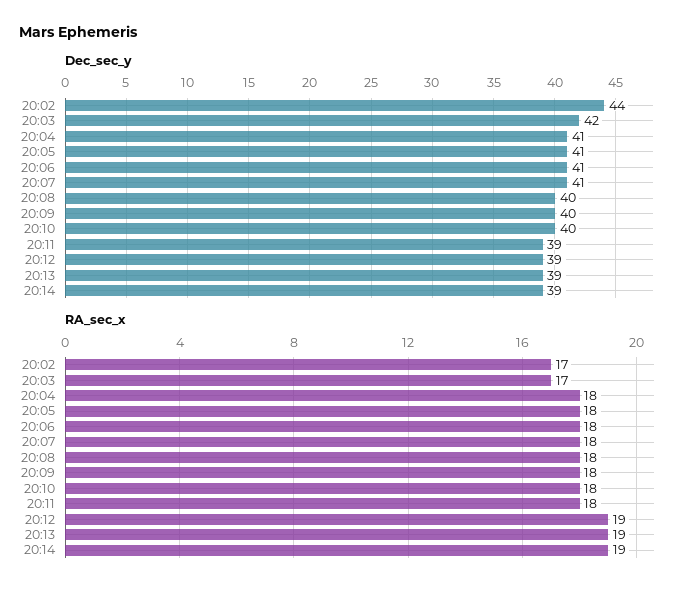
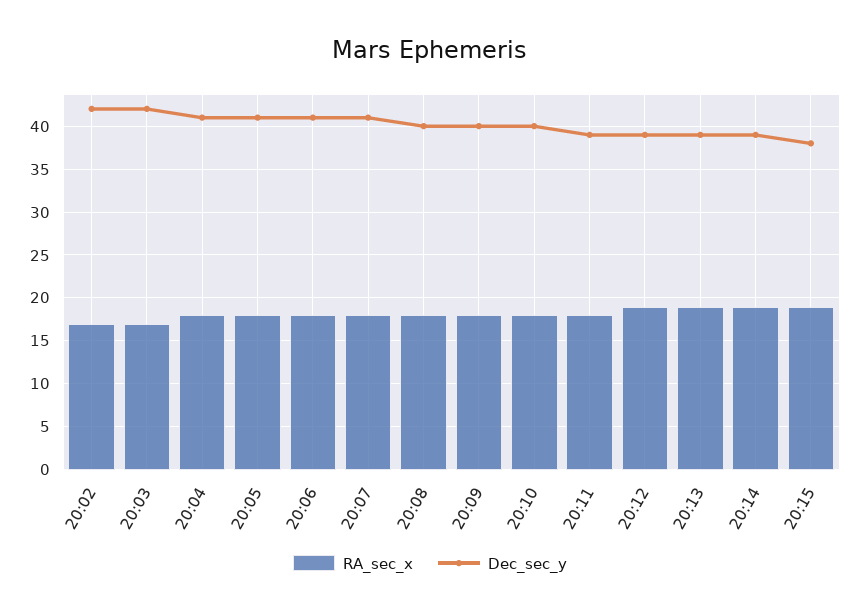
Dec_sec_y, 20:02: 44 -> 42
RA_sec_x, 20:15: none -> 19
Dec_sec_y, 20:15: none -> 38

